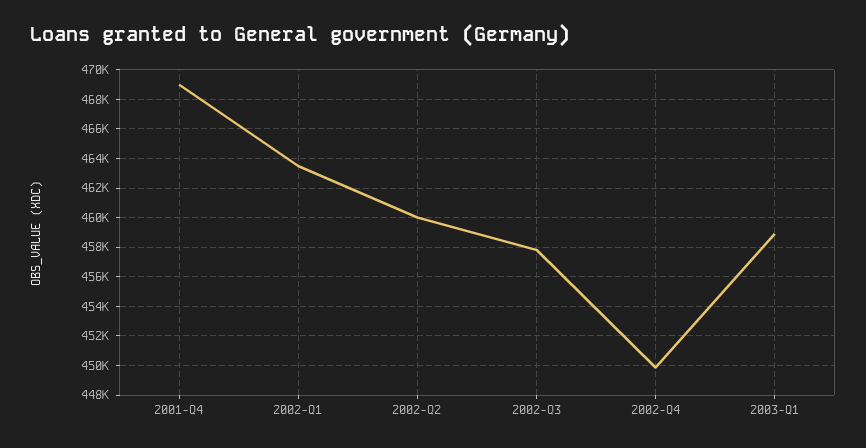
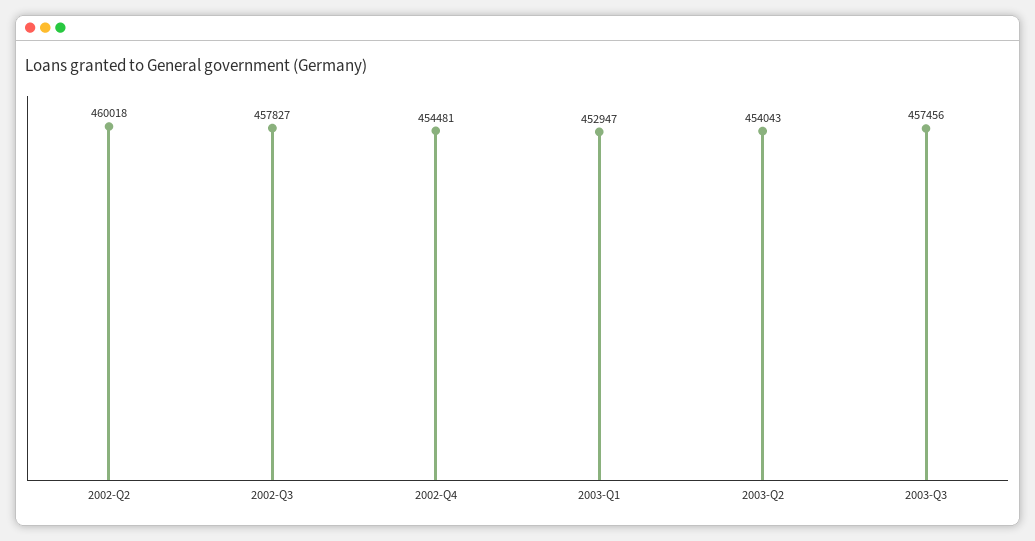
2001-Q4: 469000 -> none
2002-Q1: 463500 -> none
2002-Q4: 450000 -> 454481
2003-Q1: 459000 -> 452947
2003-Q2: none -> 454043
2003-Q3: none -> 457456

